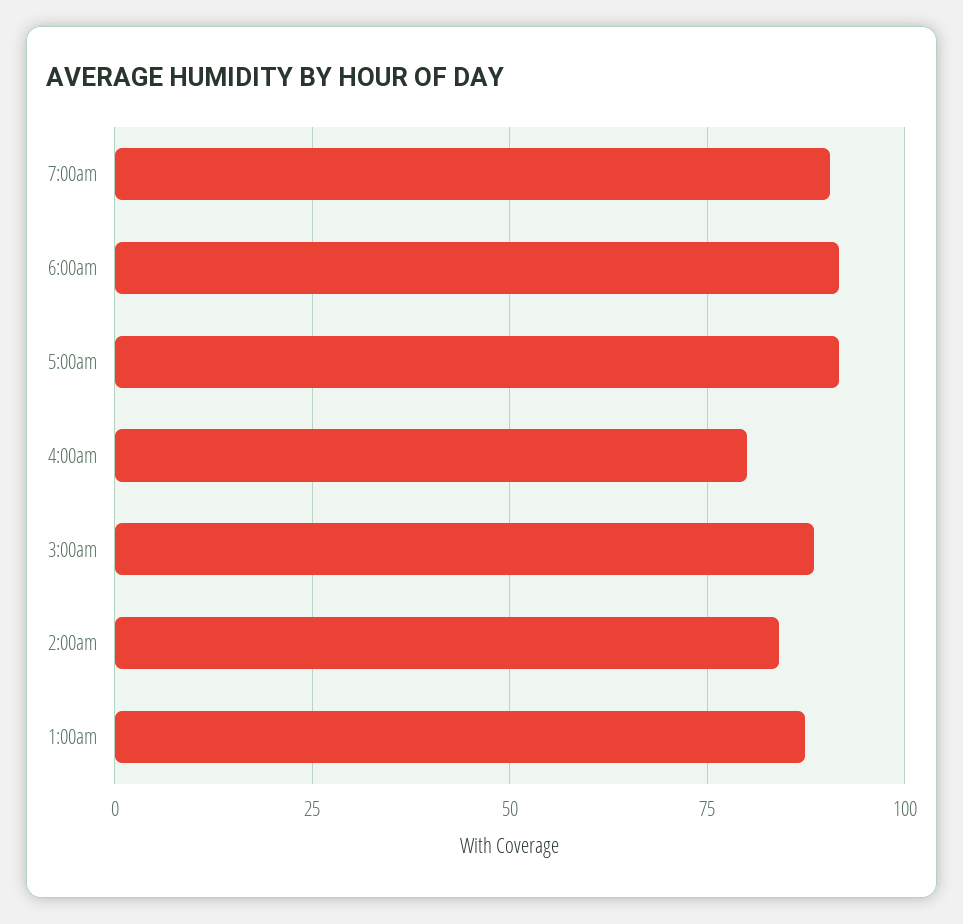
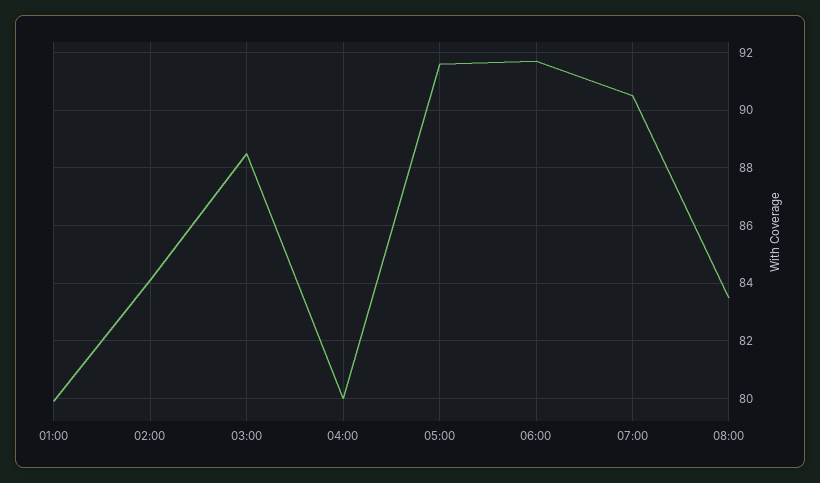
1:00am: 87.5 -> 80
08:00: none -> 83.5

